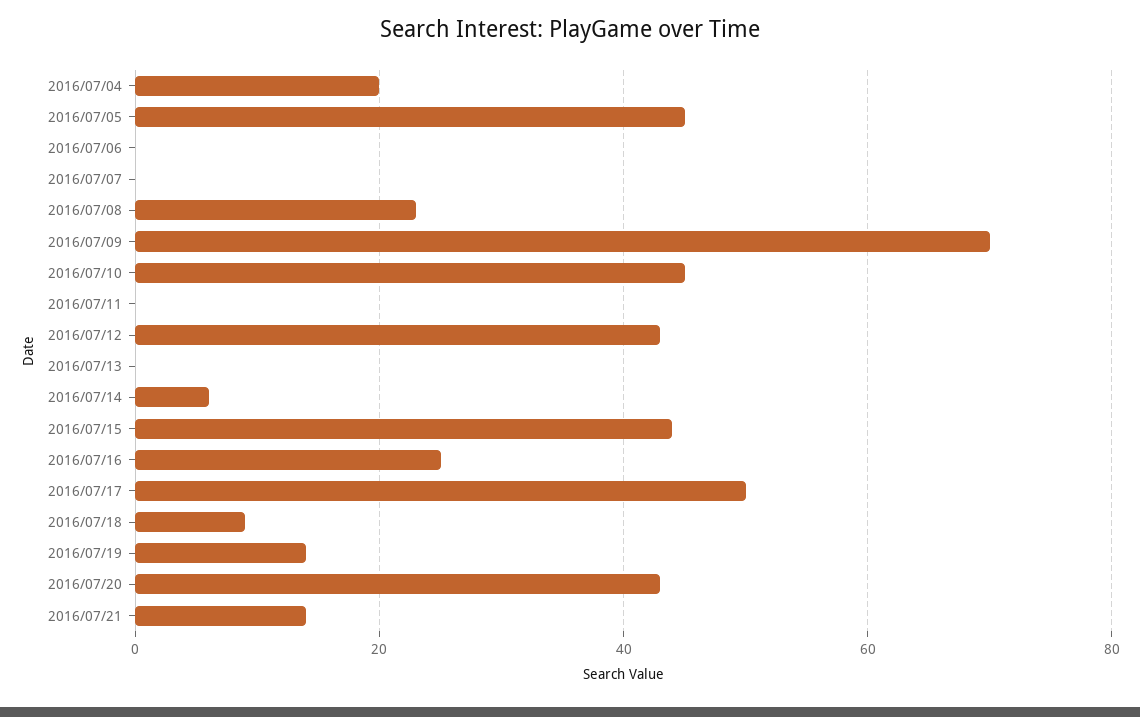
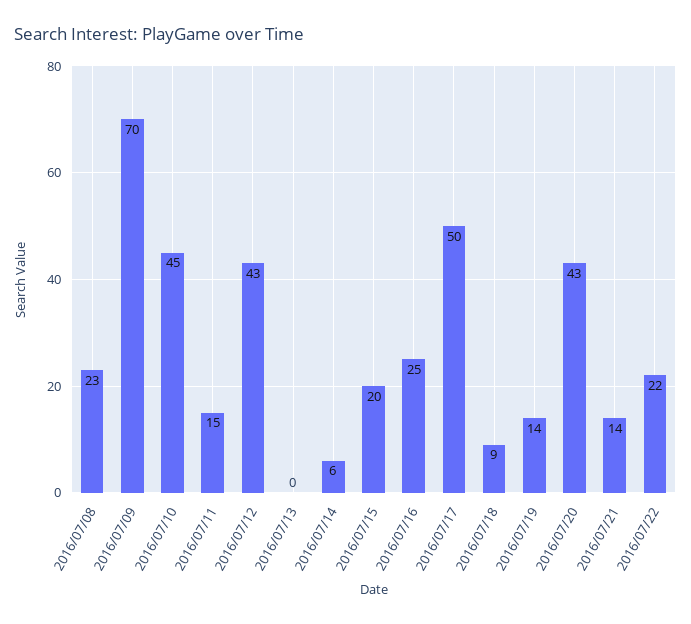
2016/07/04: 20 -> none
2016/07/05: 45 -> none
2016/07/06: 0 -> none
2016/07/07: 0 -> none
2016/07/11: 0 -> 15
2016/07/15: 45 -> 20
2016/07/22: none -> 22

